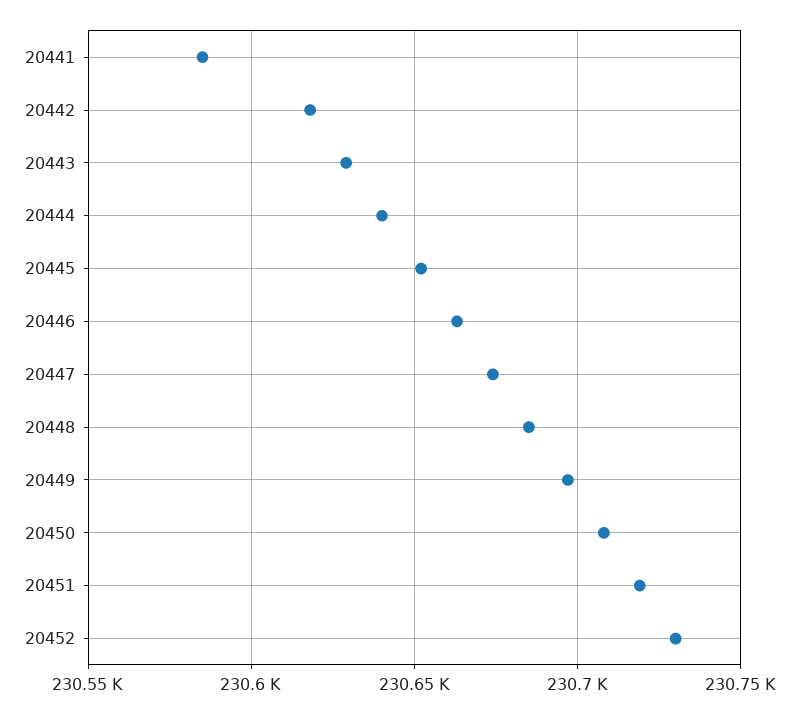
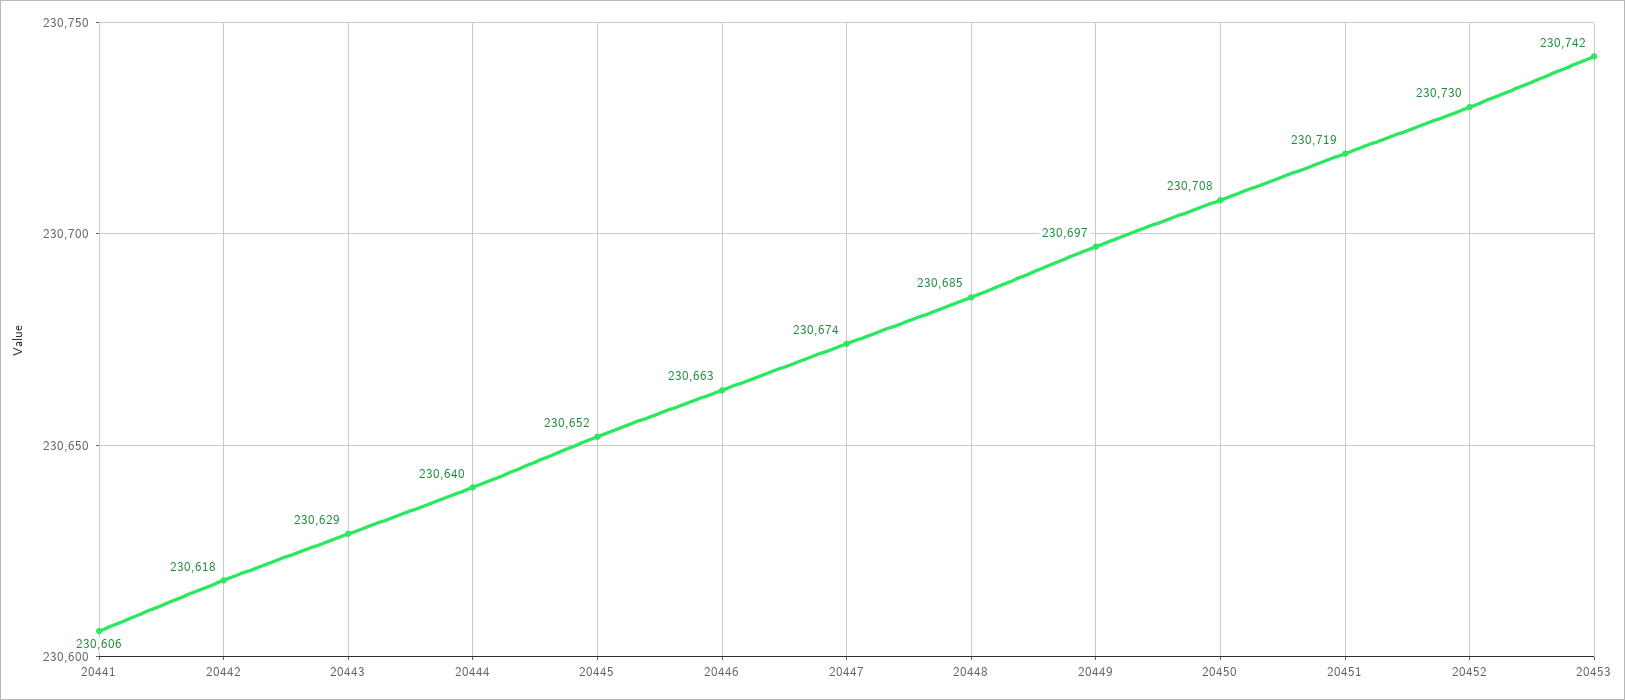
20441: 230585 -> 230606
20453: none -> 230742

